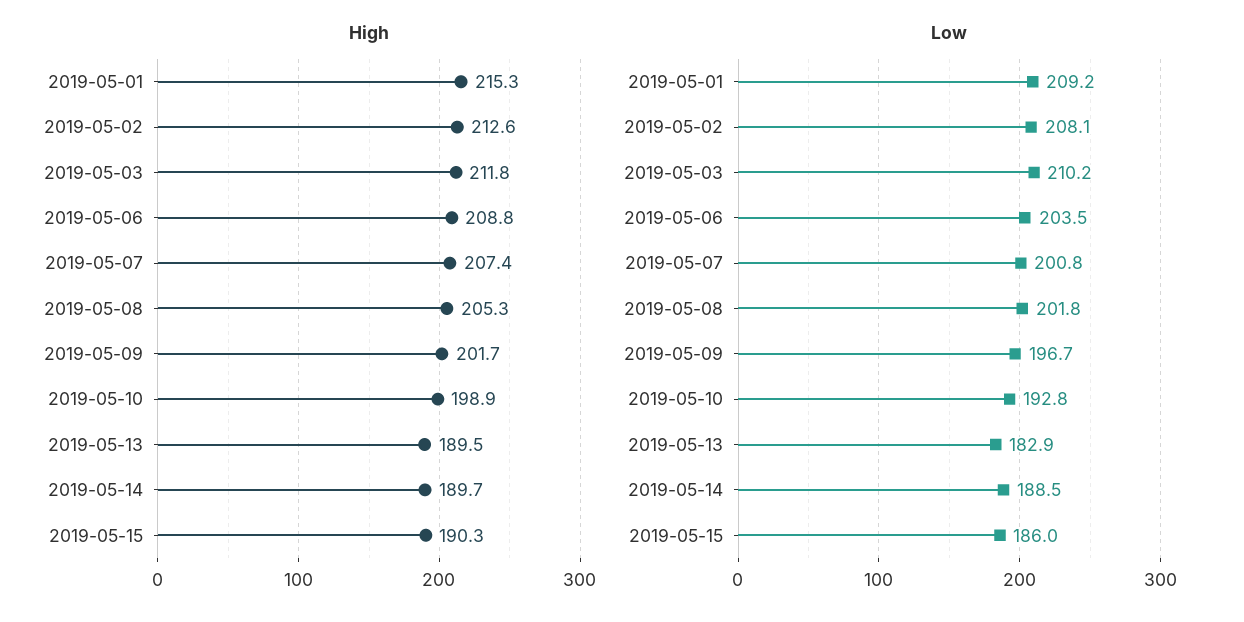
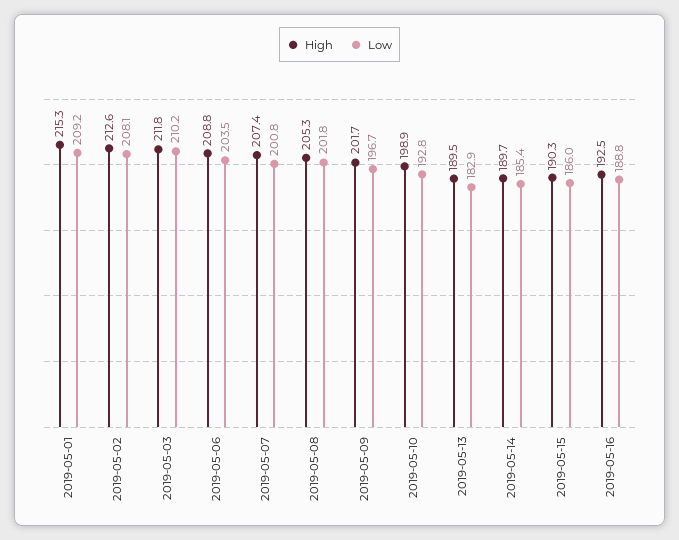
Low, 2019-05-14: 188.5 -> 185.4
High, 2019-05-16: none -> 192.5
Low, 2019-05-16: none -> 188.8

